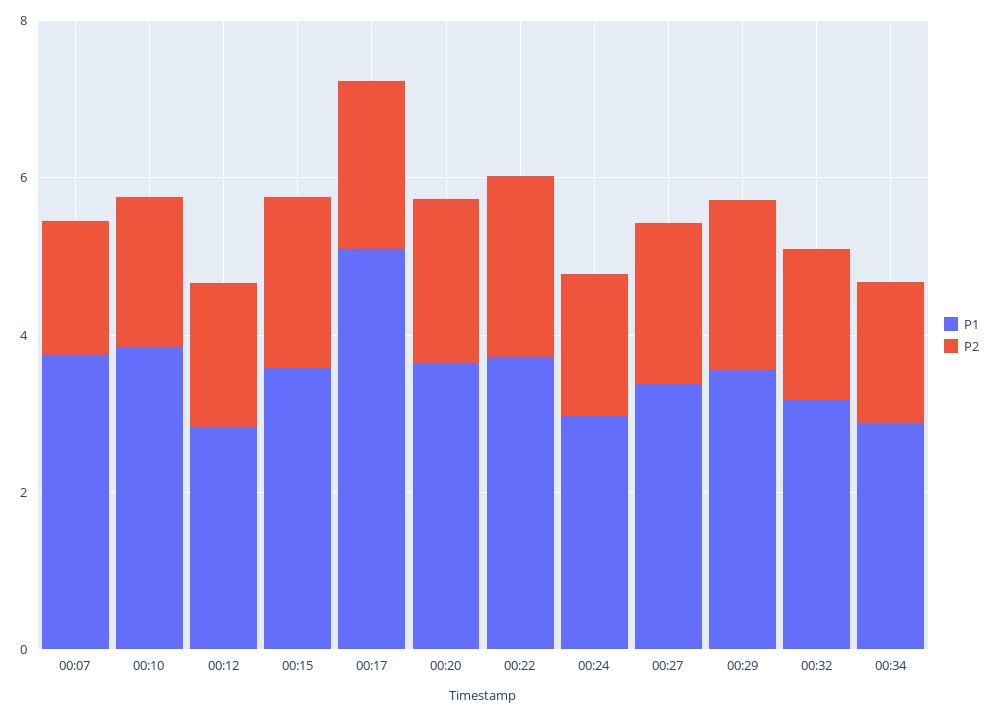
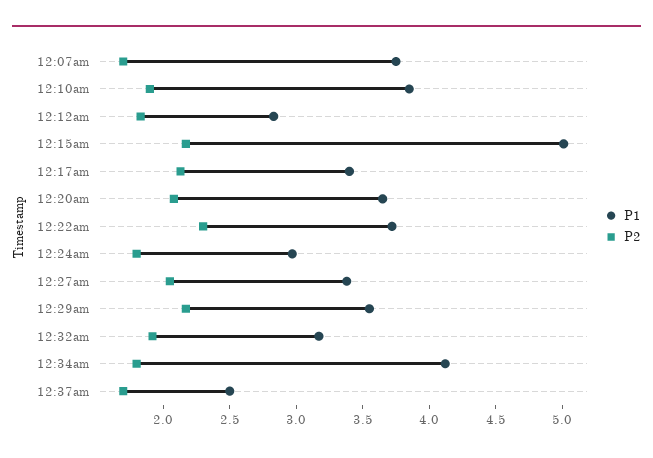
P1, 00:15: 3.5 -> 5
P1, 00:17: 5 -> 3.4
P1, 00:34: 3 -> 4.1
P1, 12:37am: none -> 2.5
P2, 12:37am: none -> 1.7

